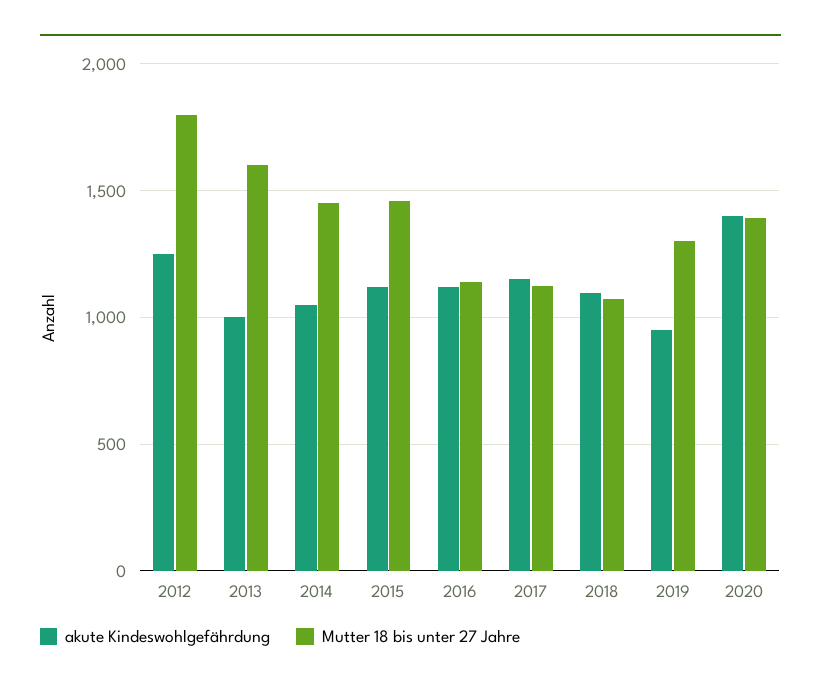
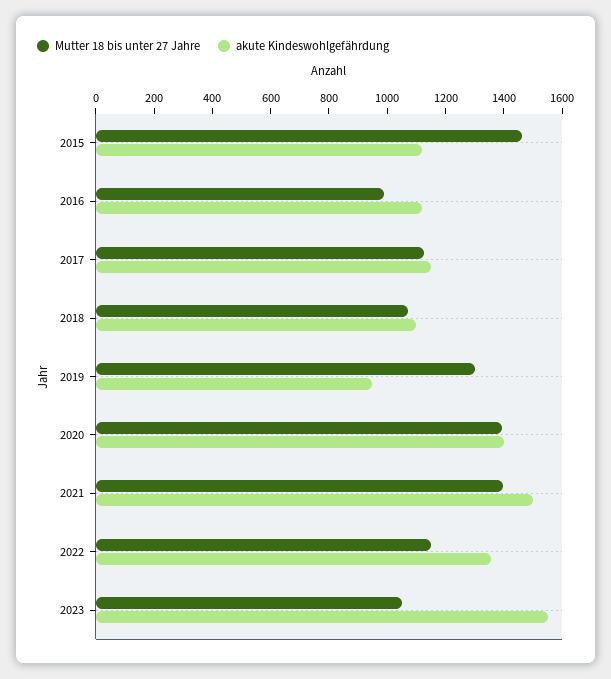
akute Kindeswohlgefährdung, 2012: 1250 -> none
Mutter 18 bis unter 27 Jahre, 2012: 1800 -> none
akute Kindeswohlgefährdung, 2013: 1000 -> none
Mutter 18 bis unter 27 Jahre, 2013: 1600 -> none
akute Kindeswohlgefährdung, 2014: 1050 -> none
Mutter 18 bis unter 27 Jahre, 2014: 1450 -> none
Mutter 18 bis unter 27 Jahre, 2016: 1150 -> 1000
Mutter 18 bis unter 27 Jahre, 2021: none -> 1400
akute Kindeswohlgefährdung, 2021: none -> 1500
Mutter 18 bis unter 27 Jahre, 2022: none -> 1150
akute Kindeswohlgefährdung, 2022: none -> 1350
Mutter 18 bis unter 27 Jahre, 2023: none -> 1050
akute Kindeswohlgefährdung, 2023: none -> 1550

